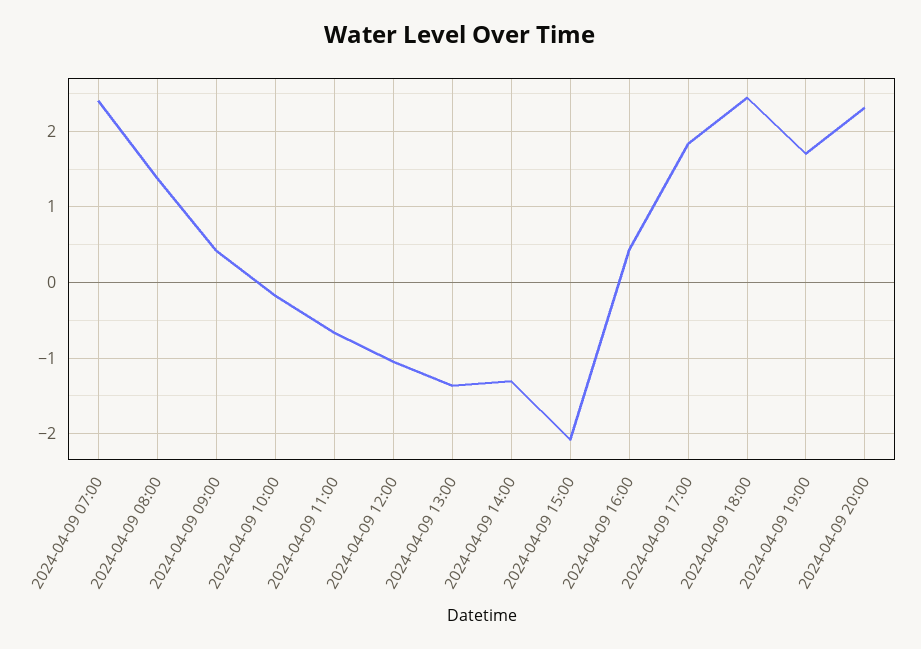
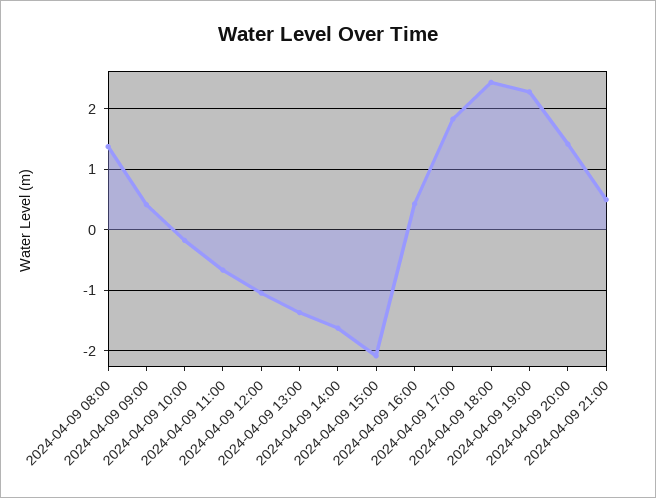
2024-04-09 07:00: 2.4 -> none
2024-04-09 14:00: -1.3 -> -1.6
2024-04-09 19:00: 1.7 -> 2.3
2024-04-09 20:00: 2.3 -> 1.4
2024-04-09 21:00: none -> 0.5

